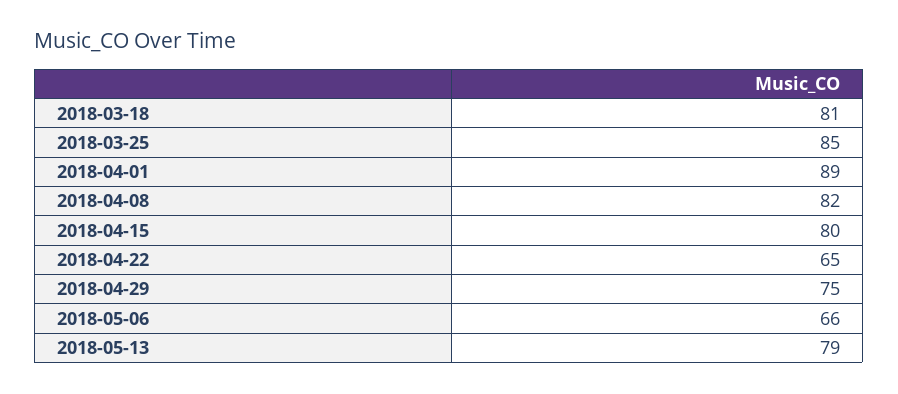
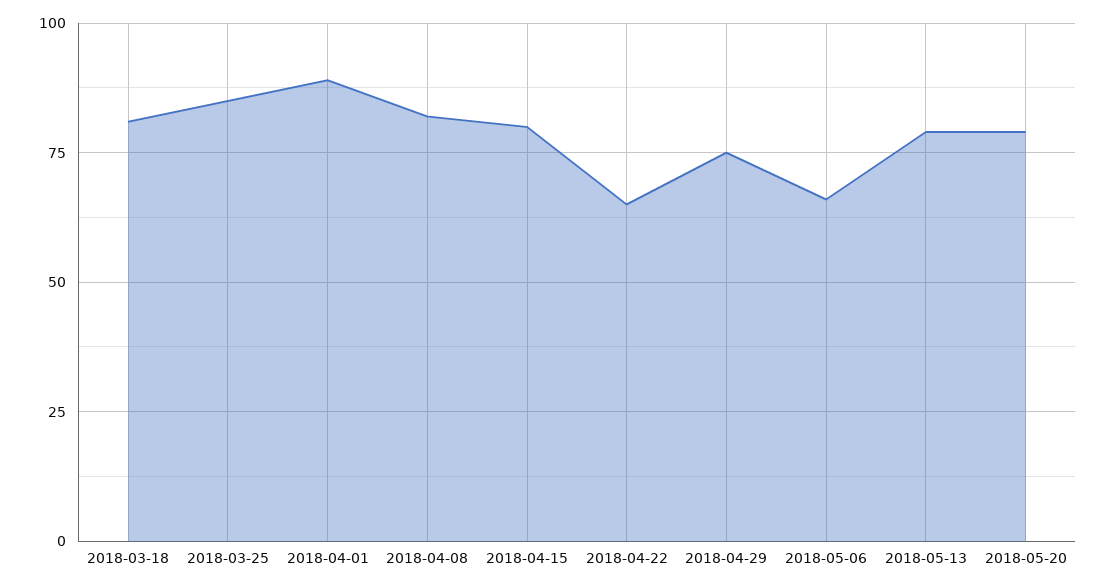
2018-05-20: none -> 80

